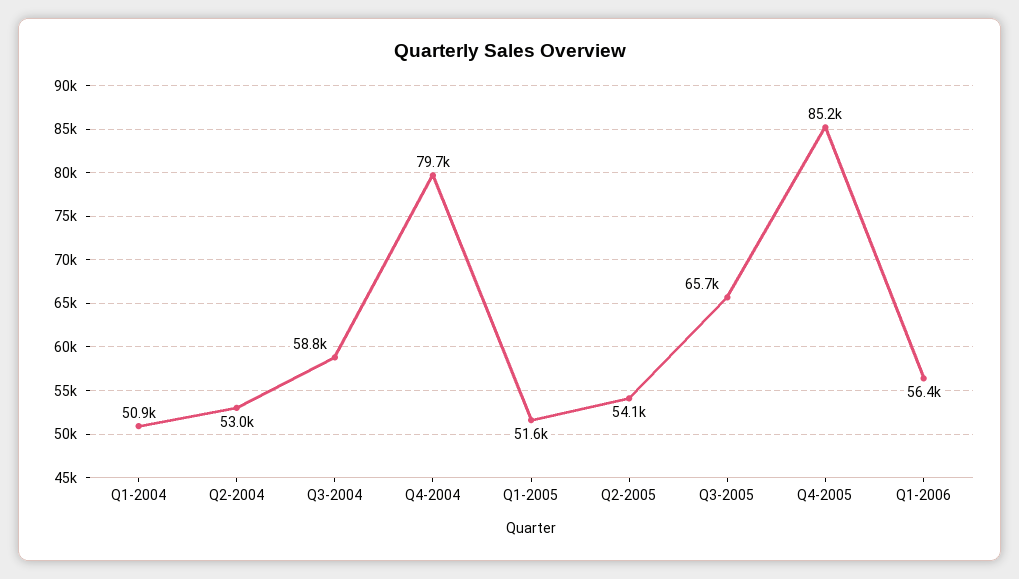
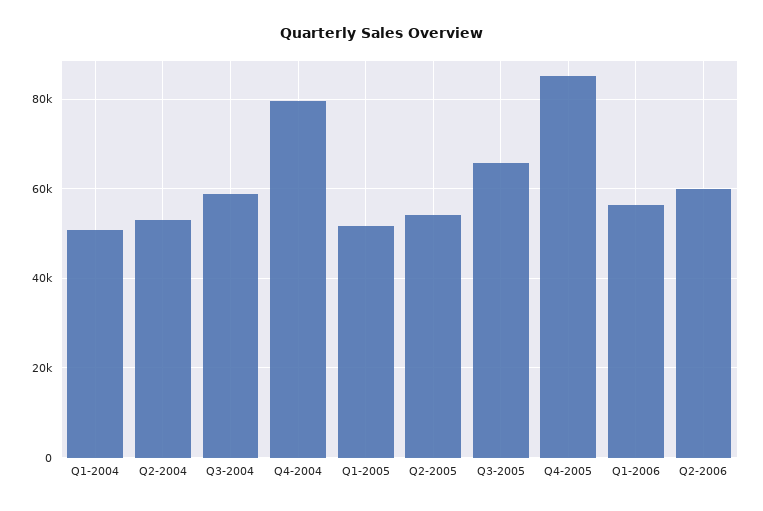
Q2-2006: none -> 60000

